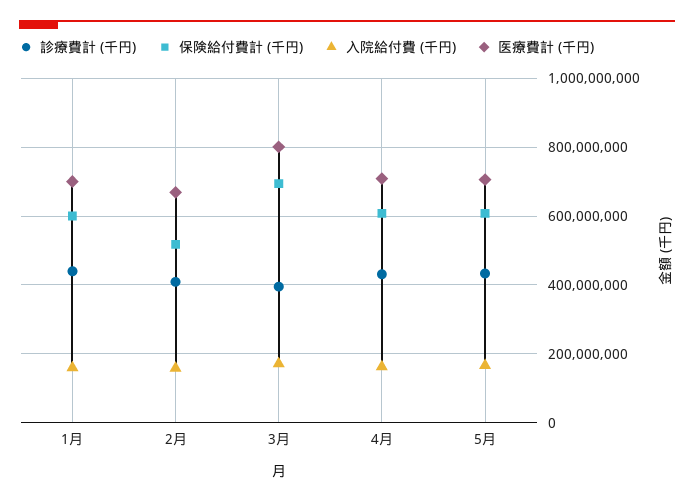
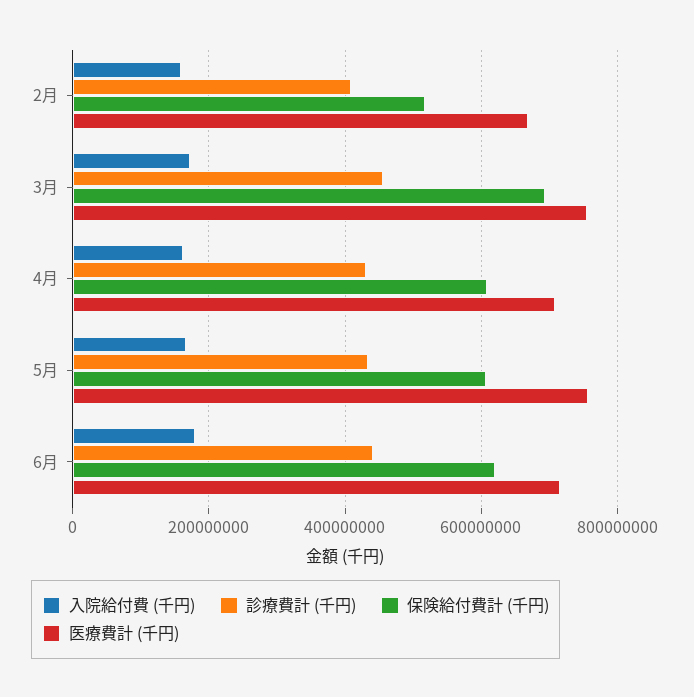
診療費計 (千円), 1月: 440000000 -> none
保険給付費計 (千円), 1月: 600000000 -> none
入院給付費 (千円), 1月: 160000000 -> none
医療費計 (千円), 1月: 700000000 -> none
診療費計 (千円), 3月: 400000000 -> 460000000
医療費計 (千円), 3月: 800000000 -> 760000000
医療費計 (千円), 5月: 700000000 -> 760000000
入院給付費 (千円), 6月: none -> 180000000
診療費計 (千円), 6月: none -> 440000000
保険給付費計 (千円), 6月: none -> 620000000
医療費計 (千円), 6月: none -> 720000000

